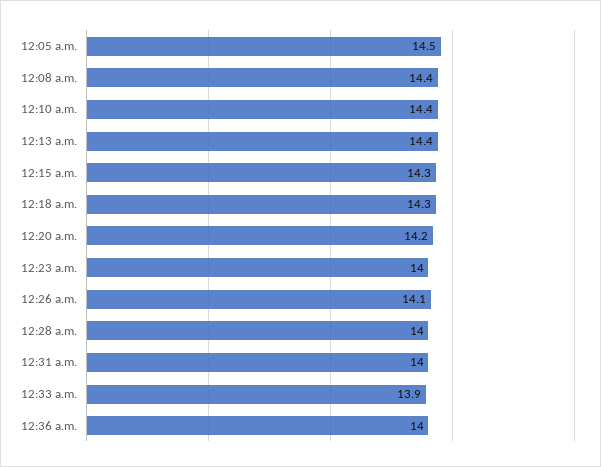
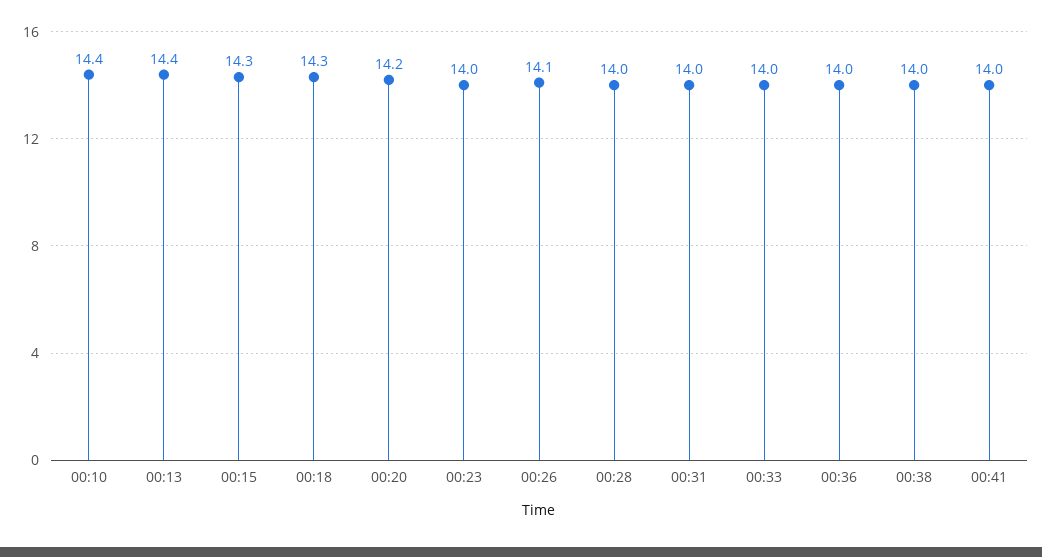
12:05 a.m.: 14.5 -> none
12:08 a.m.: 14.4 -> none
12:33 a.m.: 13.9 -> 14
00:38: none -> 14
00:41: none -> 14

